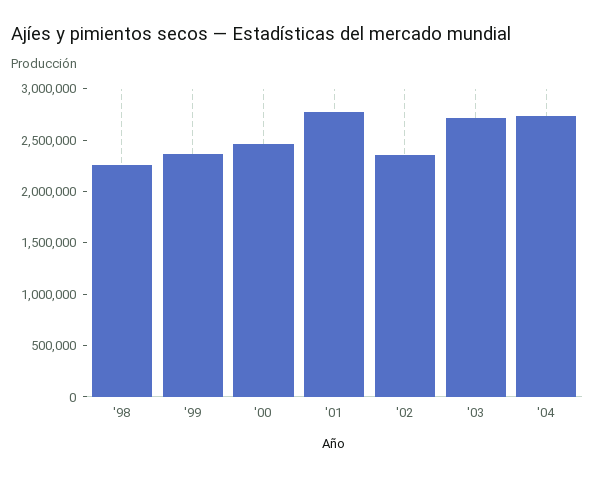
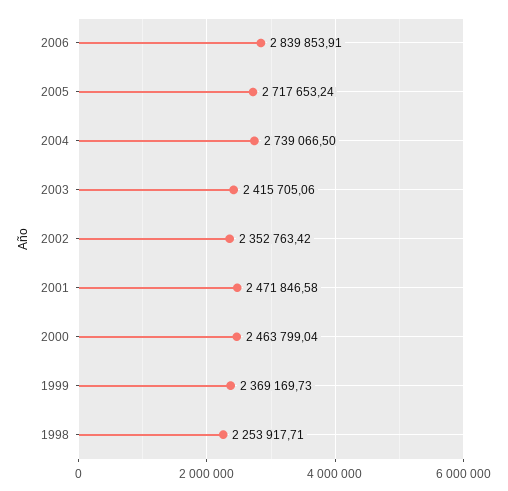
'01: 2800000 -> 2471846.58
'03: 2700000 -> 2415705.06
2006: none -> 2839853.91
2005: none -> 2717653.24

